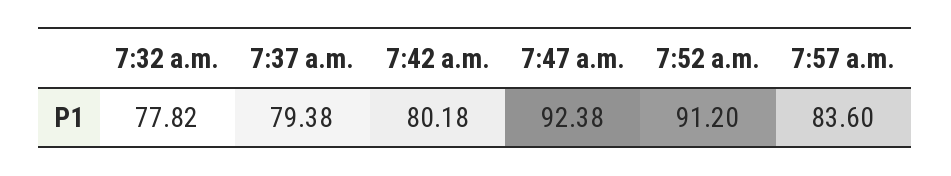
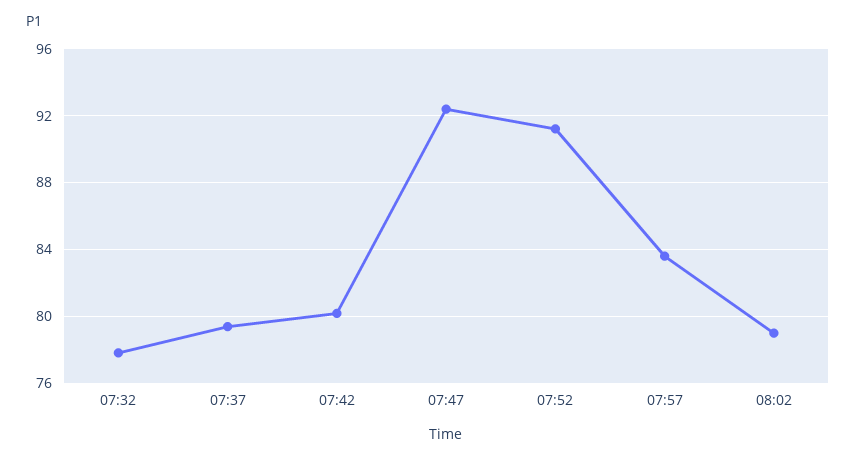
08:02: none -> 79

